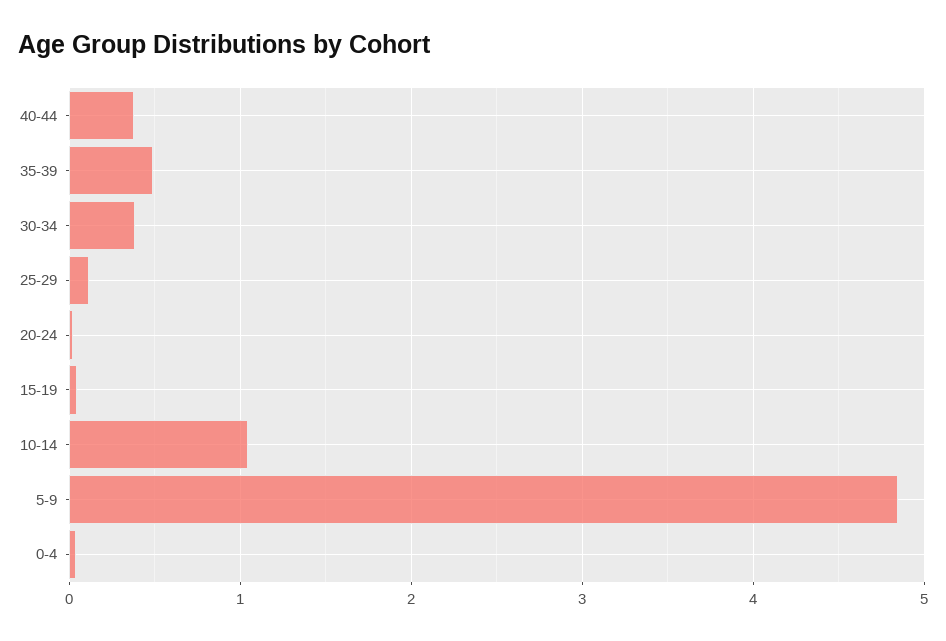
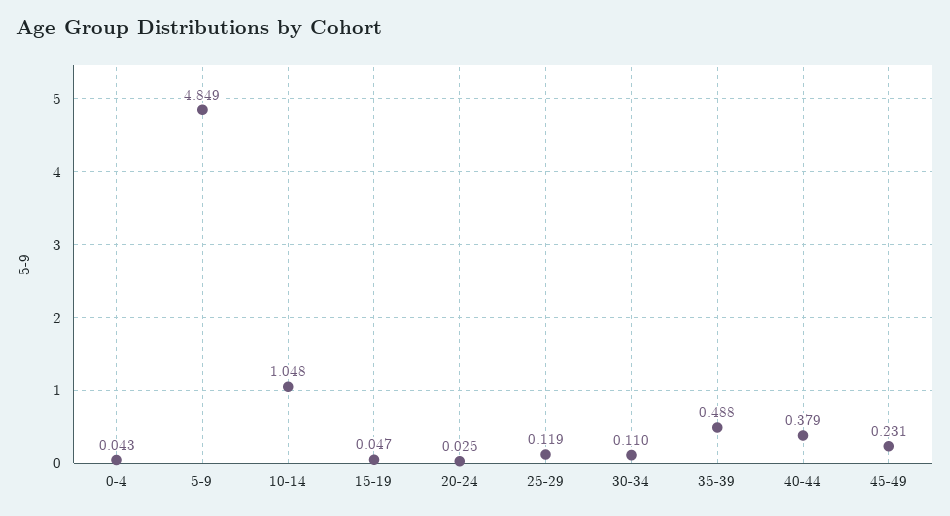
30-34: 0.4 -> 0.11
45-49: none -> 0.231

